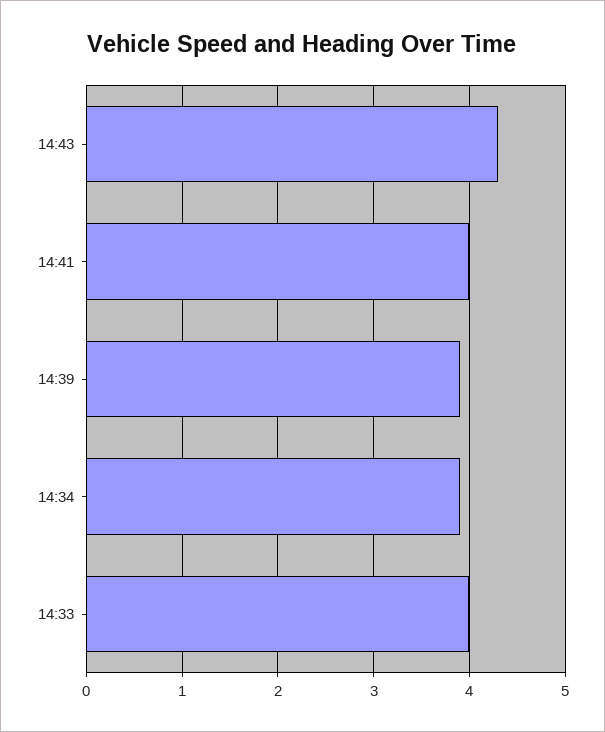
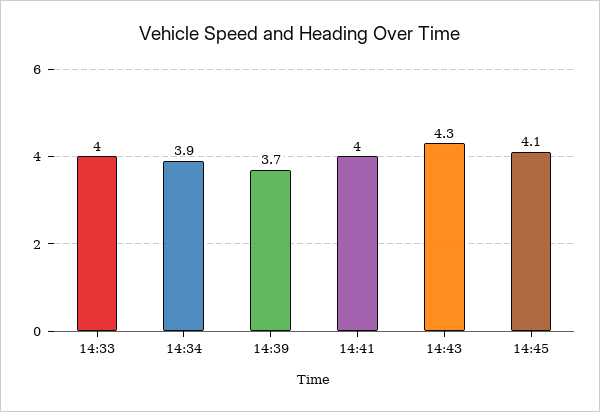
14:39: 3.9 -> 3.7
14:45: none -> 4.1

